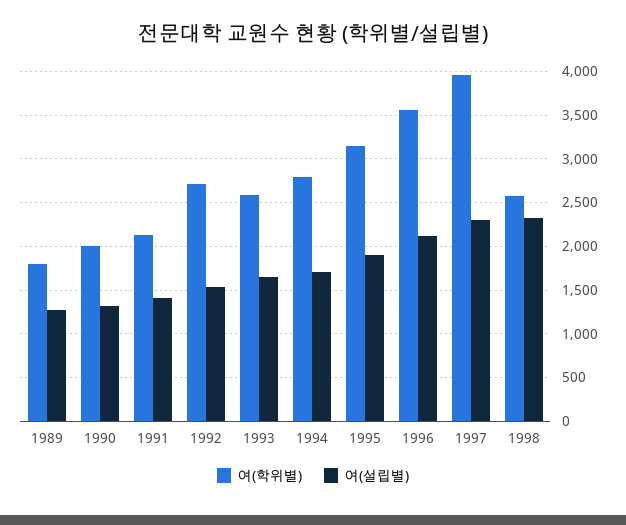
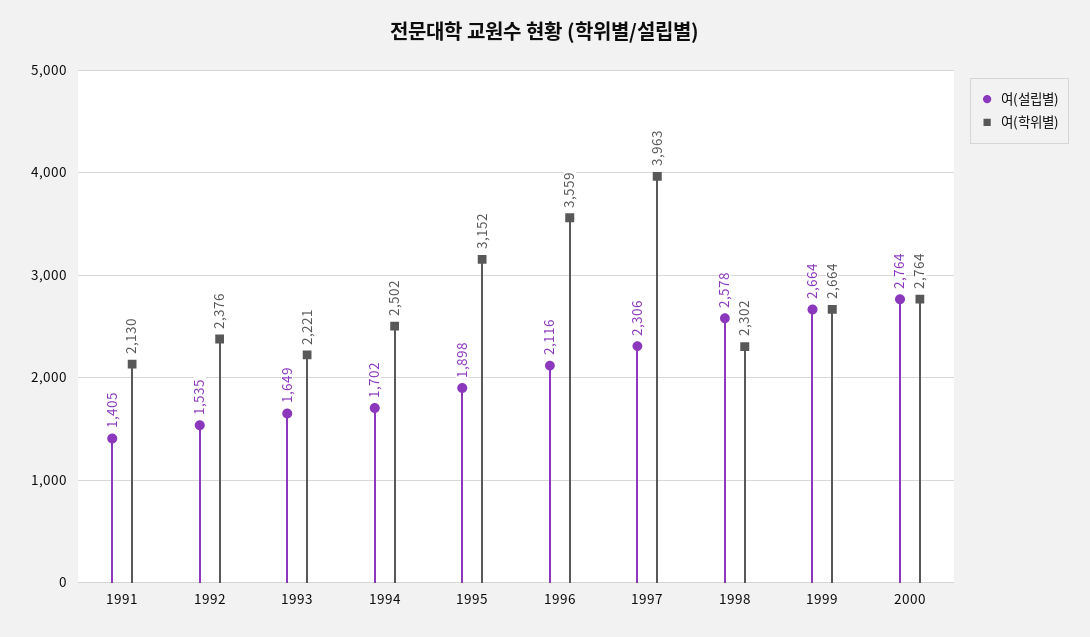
여(학위별), 1989: 1800 -> none
여(설립별), 1989: 1300 -> none
여(학위별), 1990: 2000 -> none
여(설립별), 1990: 1300 -> none
여(학위별), 1992: 2700 -> 2376
여(학위별), 1993: 2600 -> 2221
여(학위별), 1994: 2800 -> 2502
여(학위별), 1998: 2600 -> 2302
여(설립별), 1998: 2300 -> 2578
여(설립별), 1999: none -> 2664
여(학위별), 1999: none -> 2664
여(설립별), 2000: none -> 2764
여(학위별), 2000: none -> 2764

